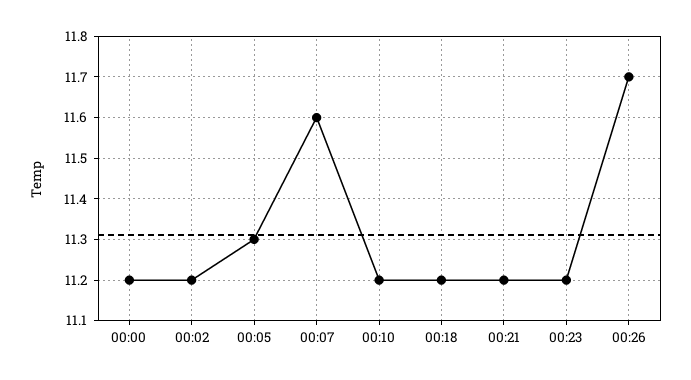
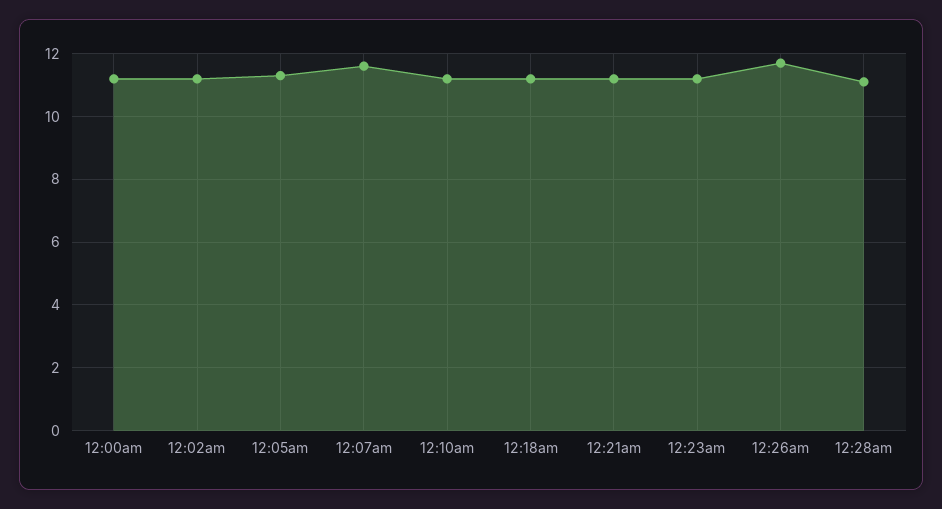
12:28am: none -> 11

